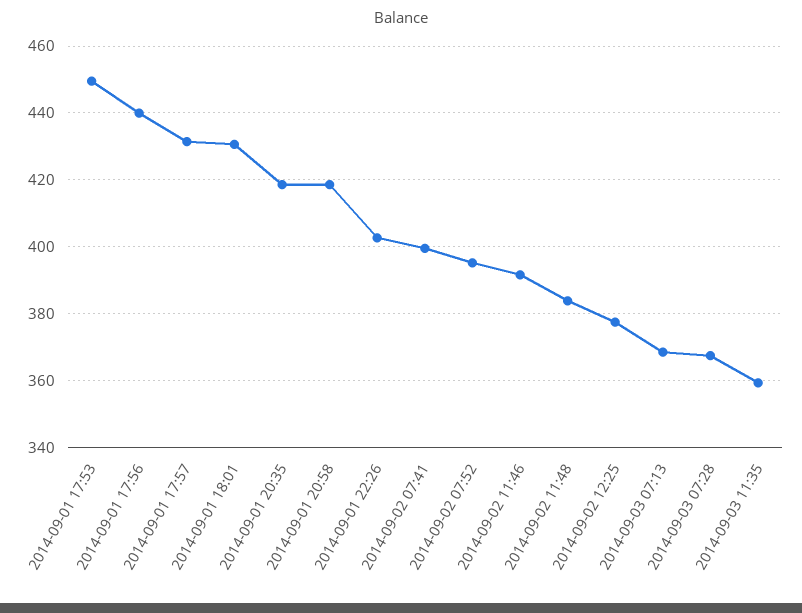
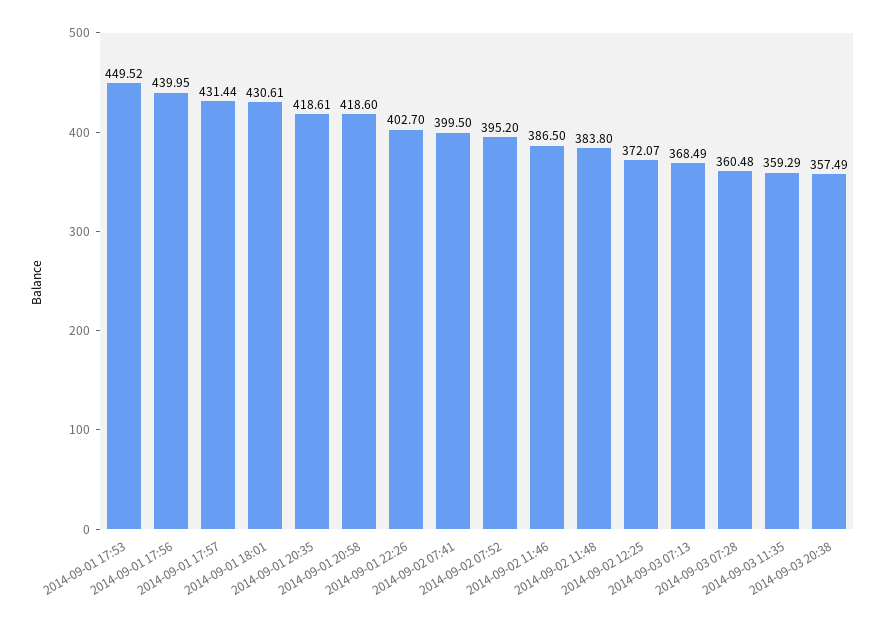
2014-09-02 11:46: 392 -> 386.5
2014-09-02 12:25: 378 -> 372.07
2014-09-03 07:28: 368 -> 360.48
2014-09-03 20:38: none -> 357.49

